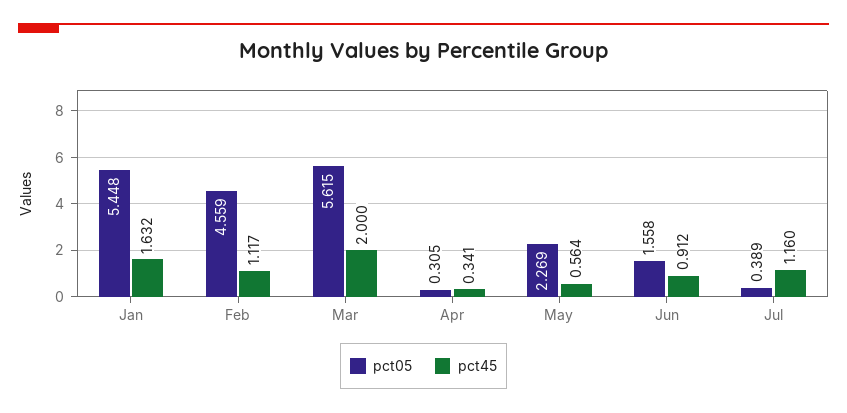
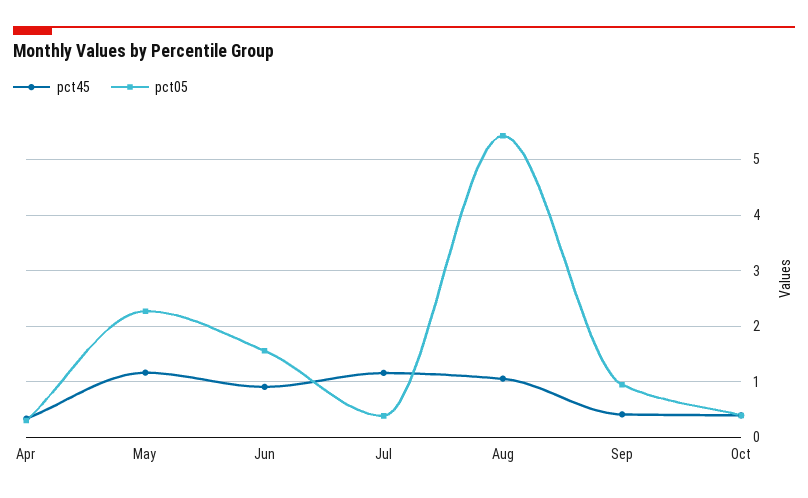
pct05, Jan: 5.448 -> none
pct45, Jan: 1.632 -> none
pct05, Feb: 4.559 -> none
pct45, Feb: 1.117 -> none
pct05, Mar: 5.615 -> none
pct45, Mar: 2 -> none
pct45, May: 0.564 -> 1.2
pct45, Aug: none -> 1
pct05, Aug: none -> 5.4
pct45, Sep: none -> 0.4
pct05, Sep: none -> 1
pct45, Oct: none -> 0.4
pct05, Oct: none -> 0.4

